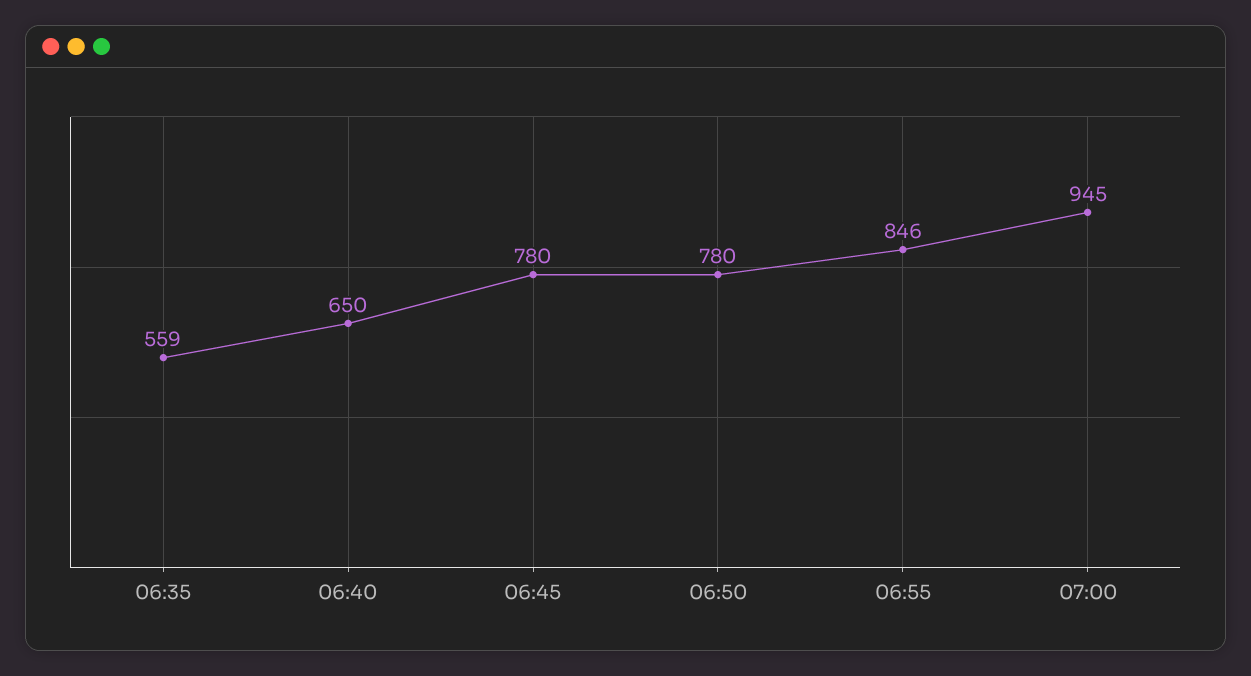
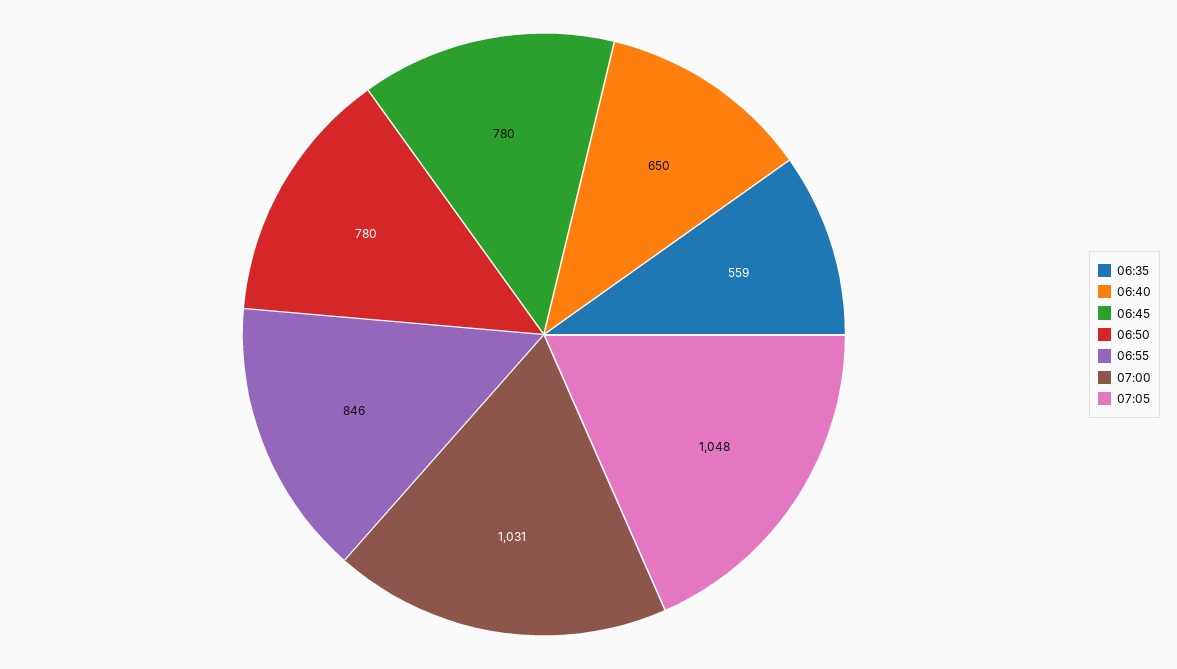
07:00: 945 -> 1031
07:05: none -> 1048

